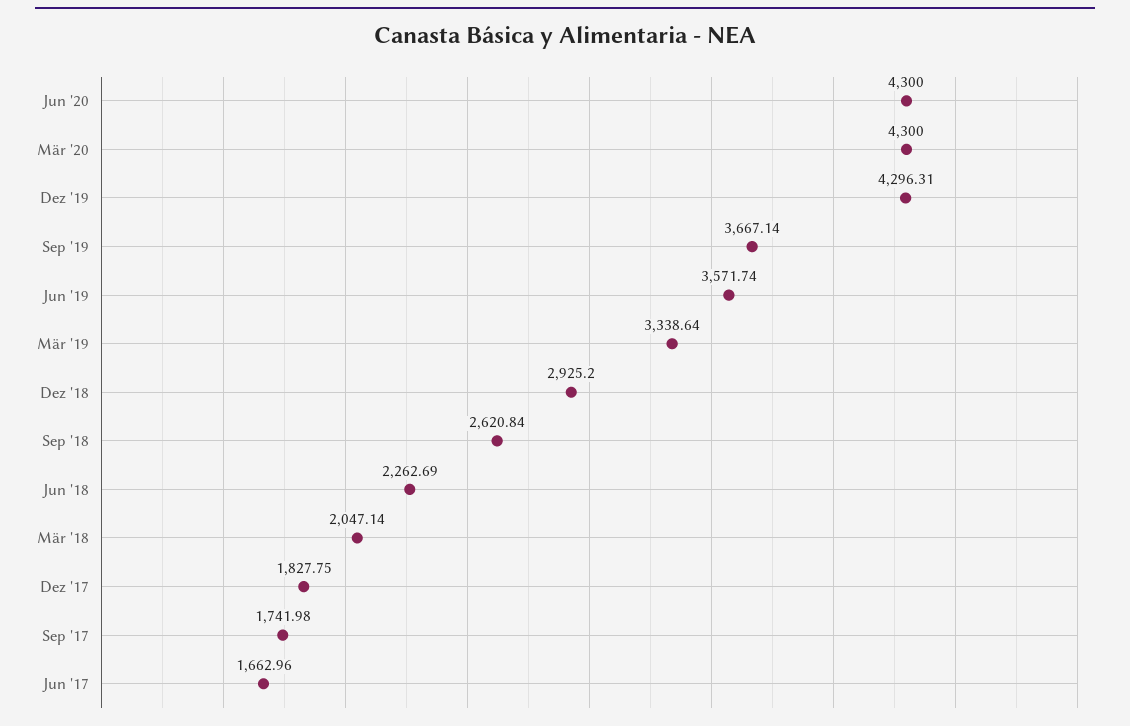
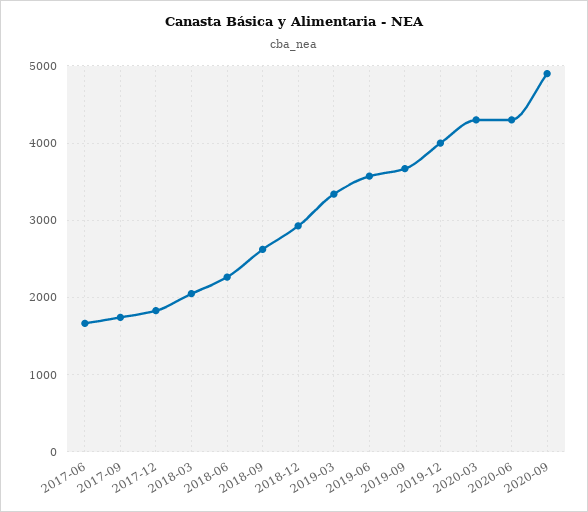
Dez '19: 4296.31 -> 4000
2020-09: none -> 4900

